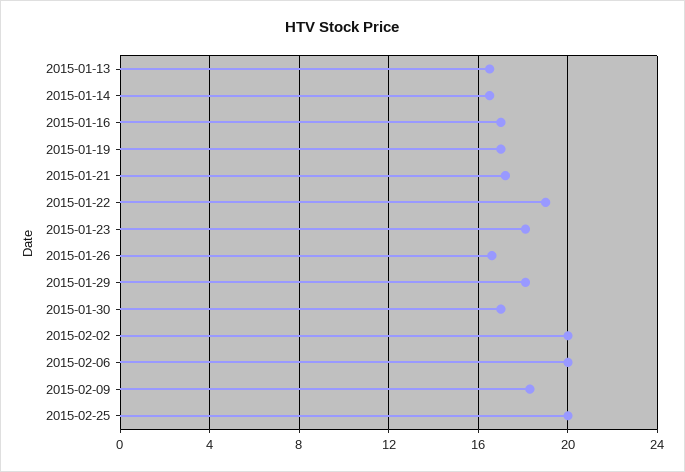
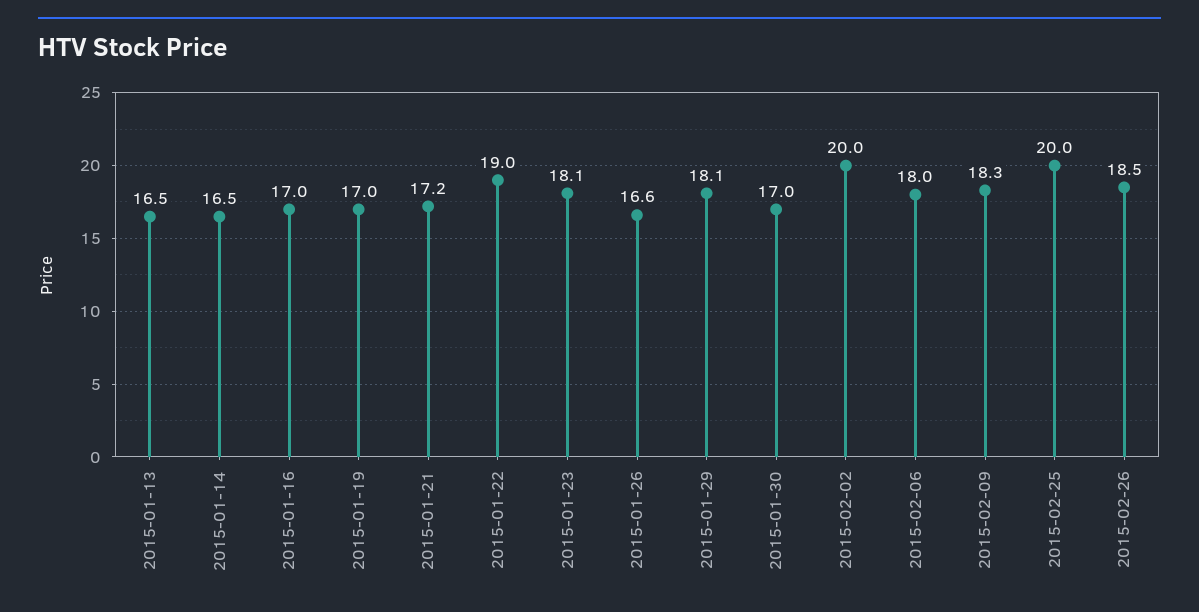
2015-02-06: 20 -> 18
2015-02-26: none -> 18.5

